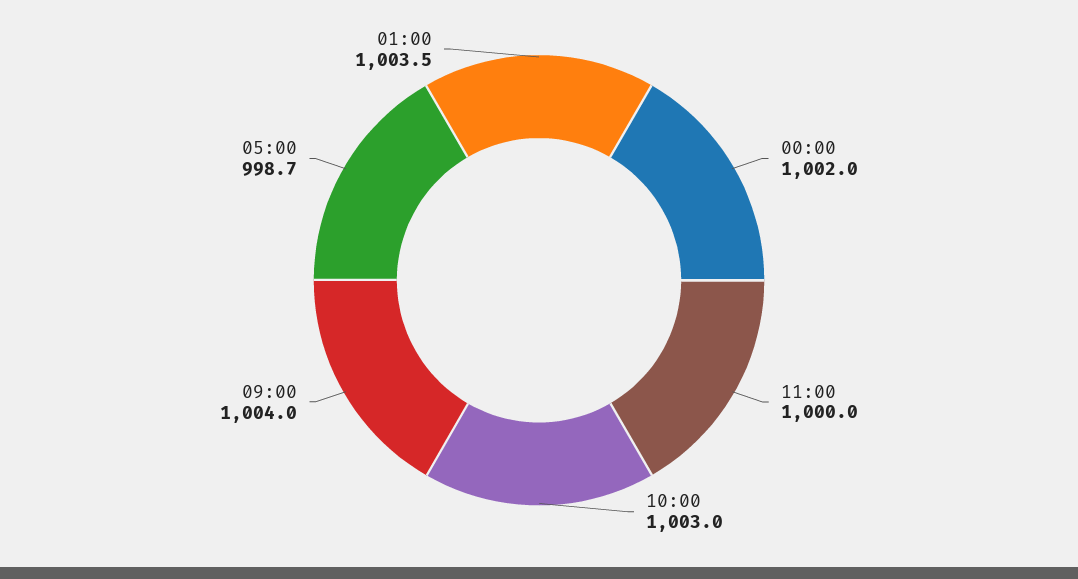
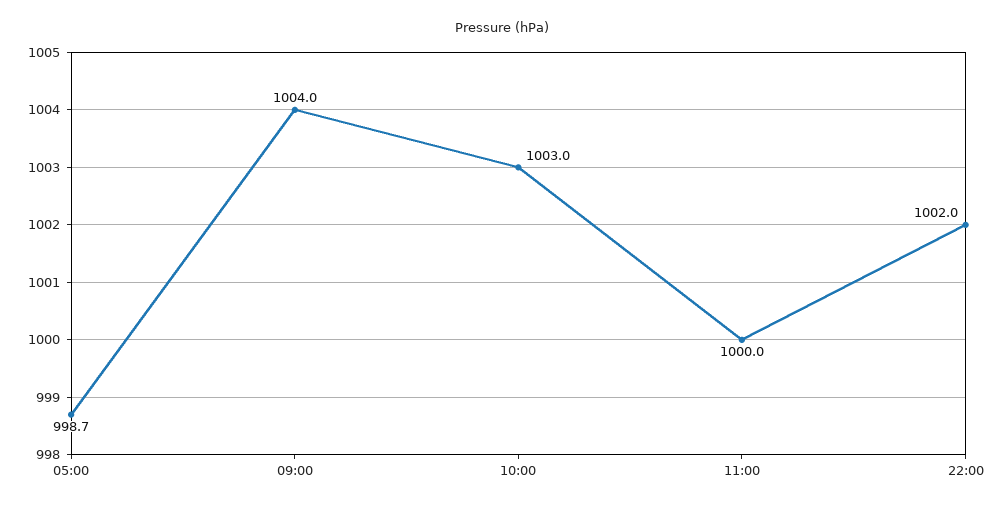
00:00: 1002 -> none
01:00: 1003.5 -> none
22:00: none -> 1002

